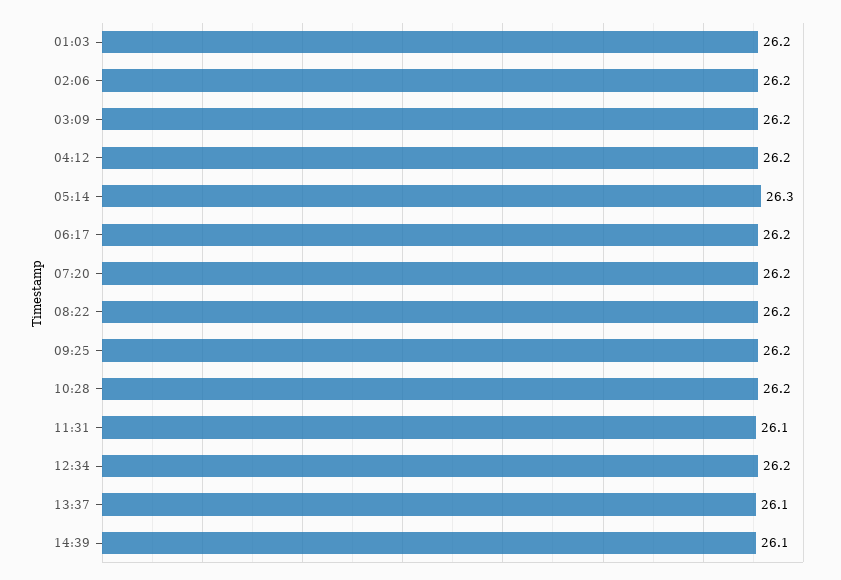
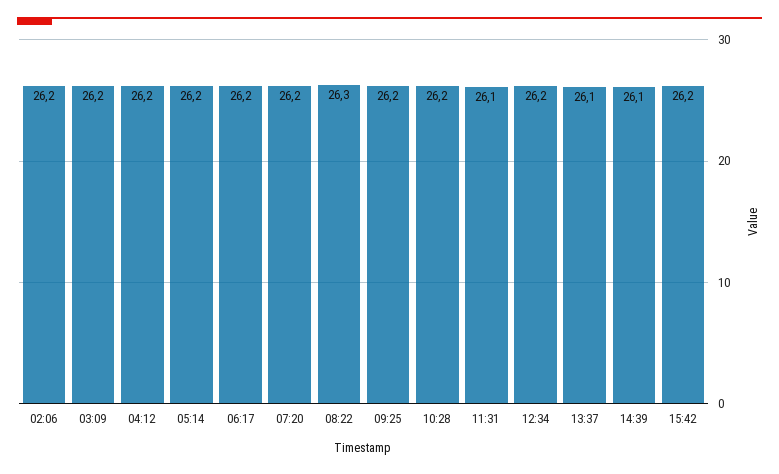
01:03: 26.2 -> none
05:14: 26.3 -> 26.2
08:22: 26.2 -> 26.3
15:42: none -> 26.2

